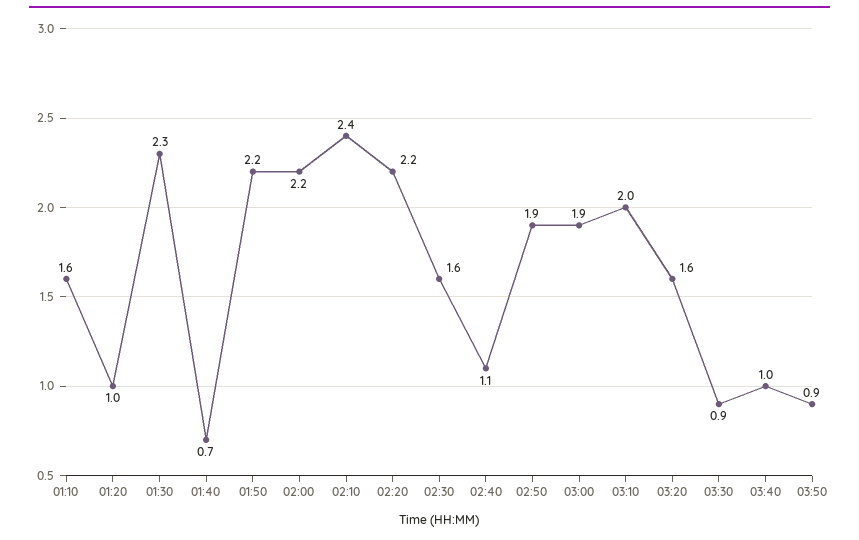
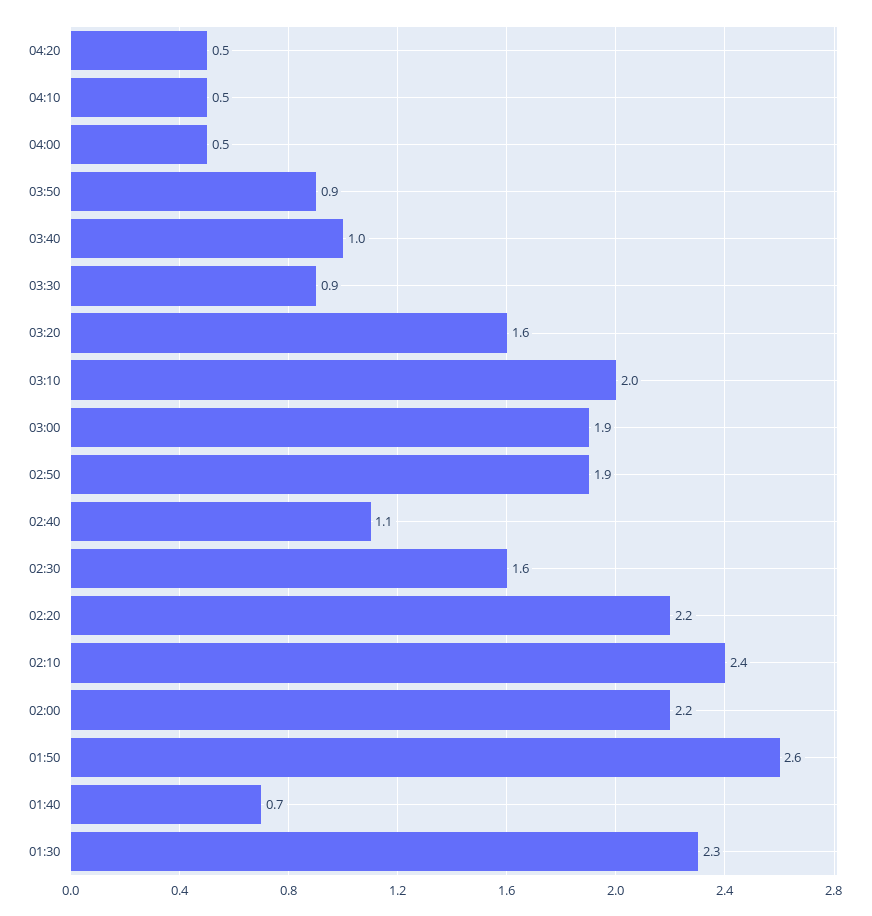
01:10: 1.6 -> none
01:20: 1 -> none
01:50: 2.2 -> 2.6
04:20: none -> 0.5
04:10: none -> 0.5
04:00: none -> 0.5

